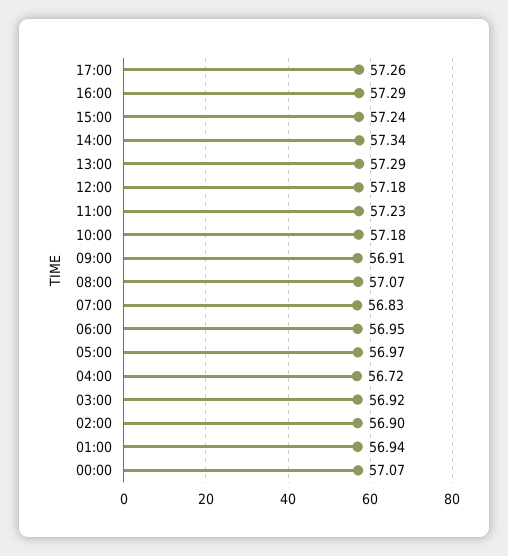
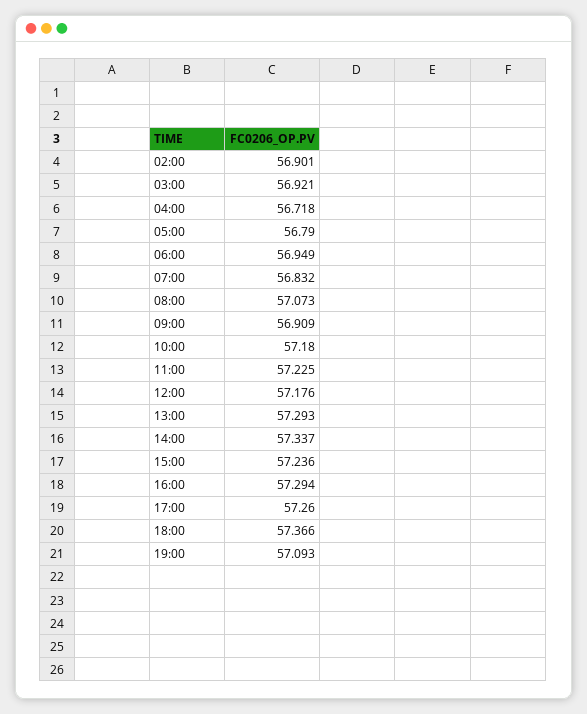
05:00: 56.97 -> 56.79
01:00: 56.94 -> none
00:00: 57.07 -> none
18:00: none -> 57.366
19:00: none -> 57.093

